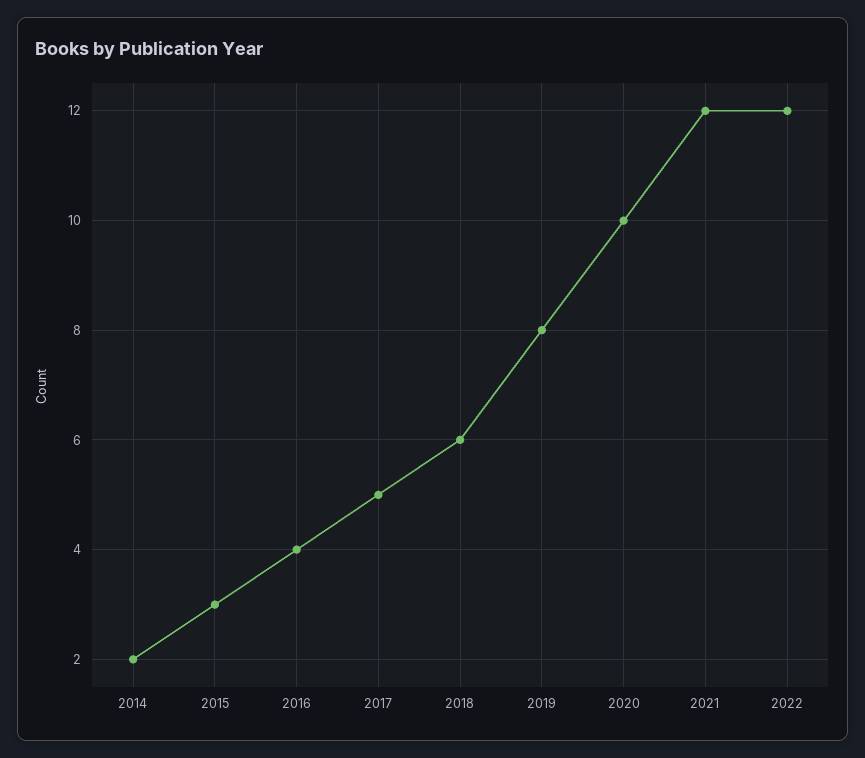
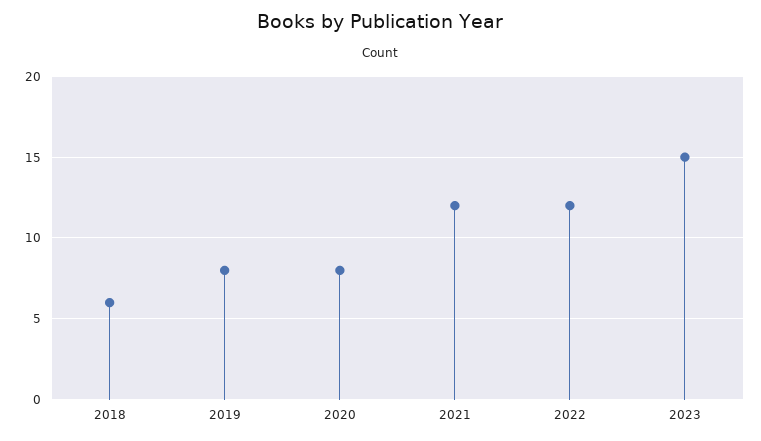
2014: 2 -> none
2015: 3 -> none
2016: 4 -> none
2017: 5 -> none
2020: 10 -> 8
2023: none -> 15

